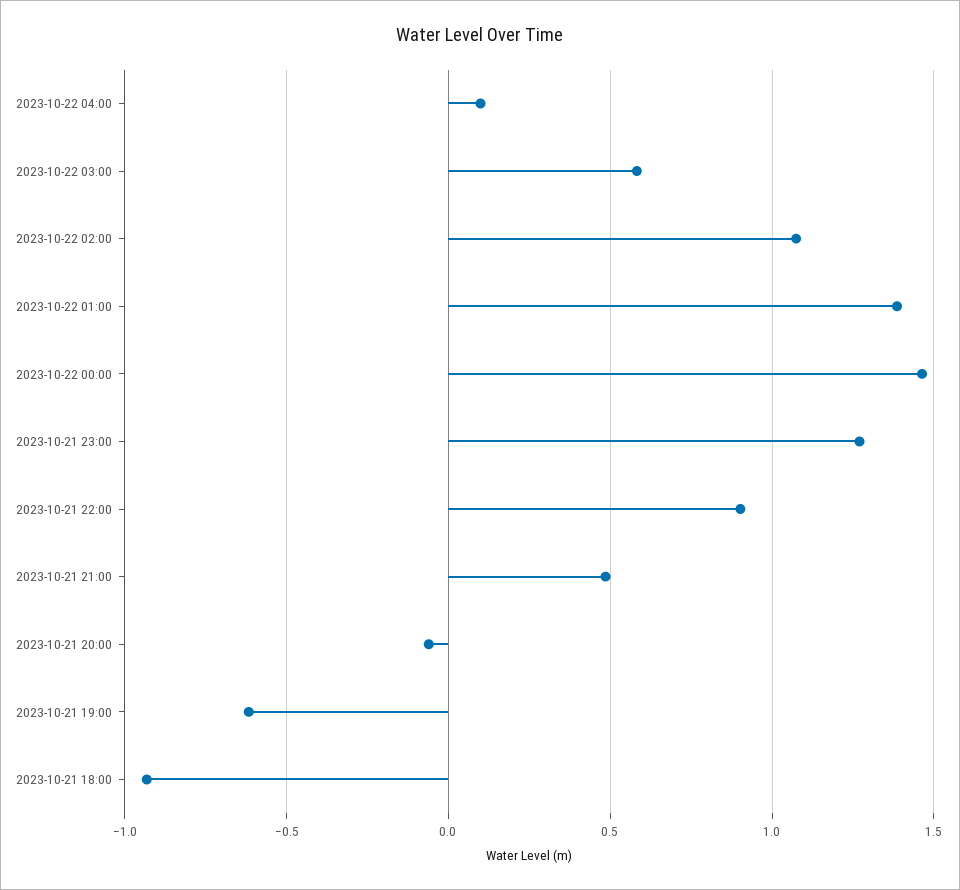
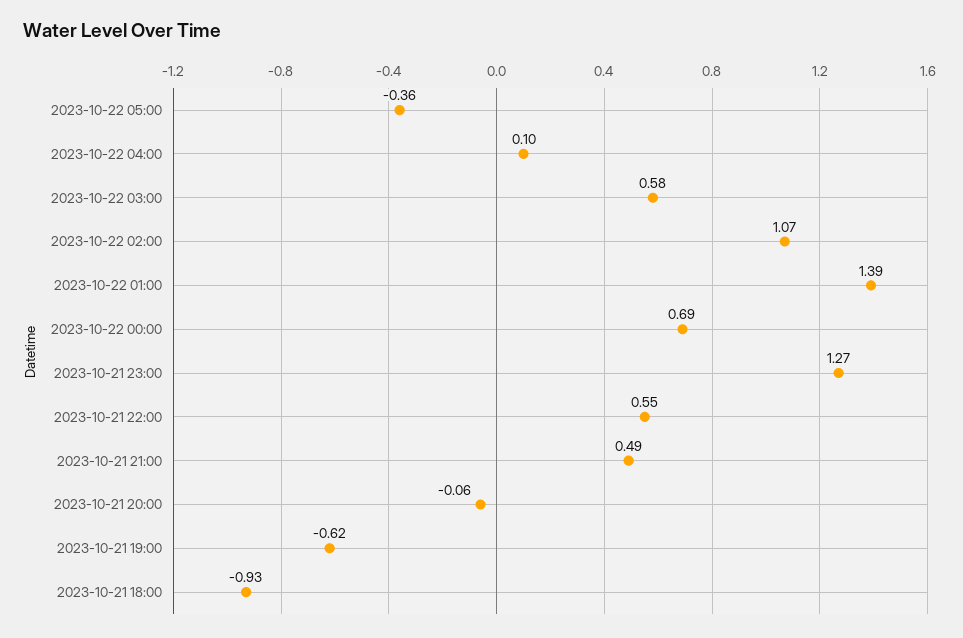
2023-10-22 00:00: 1.45 -> 0.69
2023-10-21 22:00: 0.9 -> 0.55
2023-10-22 05:00: none -> -0.36

